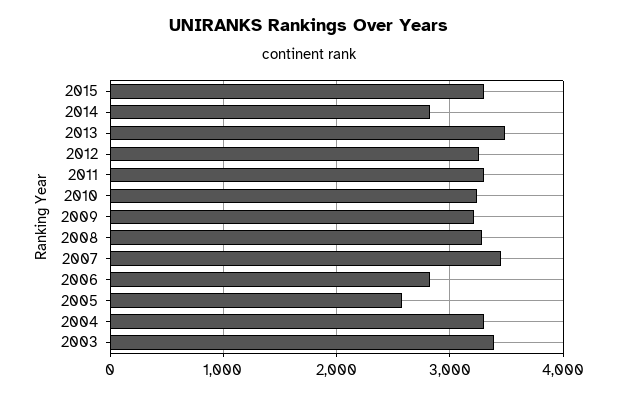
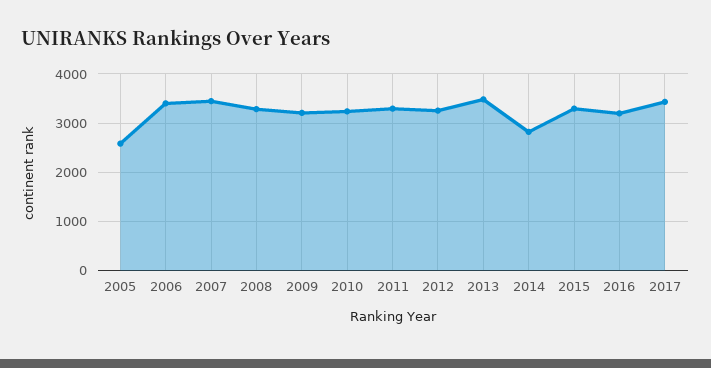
2006: 2800 -> 3400
2004: 3300 -> none
2003: 3400 -> none
2016: none -> 3200
2017: none -> 3400

